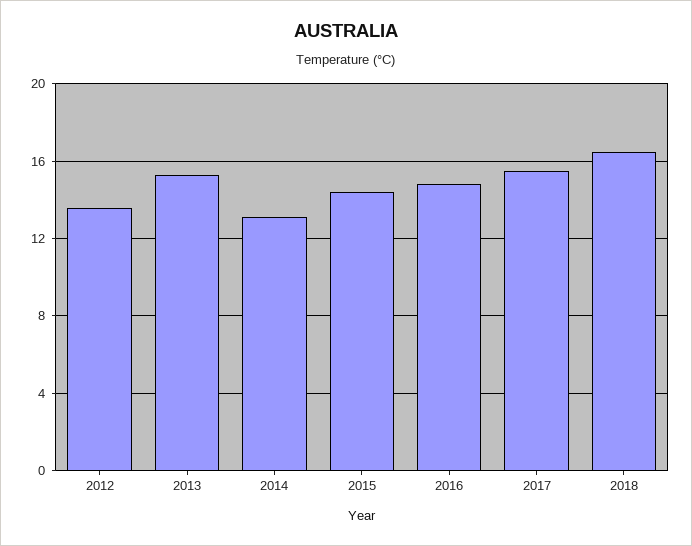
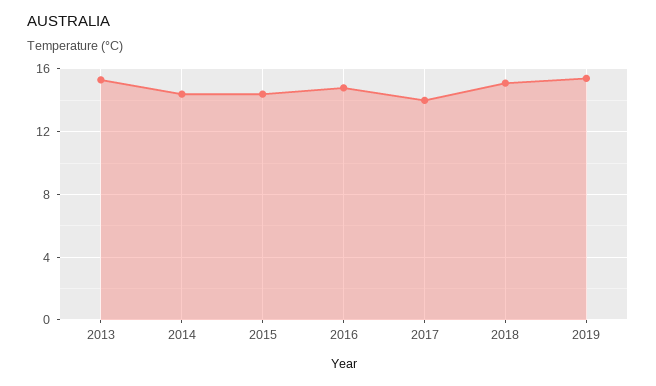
2012: 13.5 -> none
2014: 13 -> 14.5
2017: 15.5 -> 14
2018: 16.5 -> 15
2019: none -> 15.5

